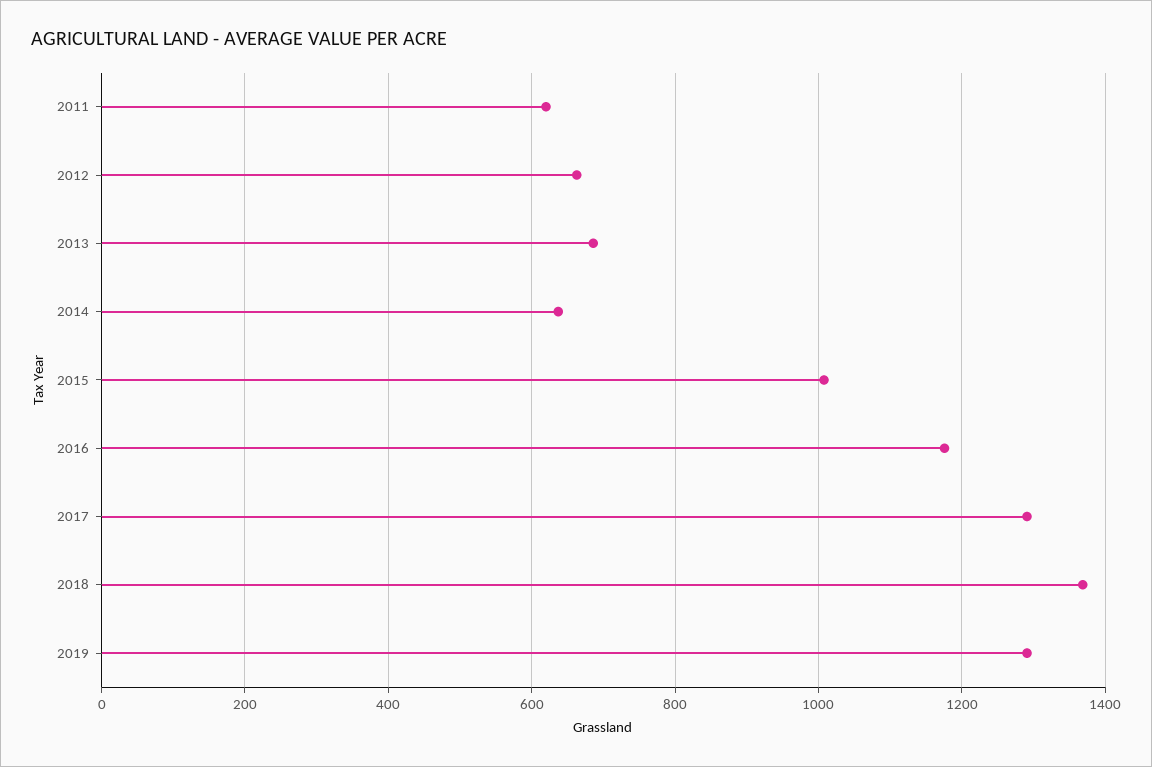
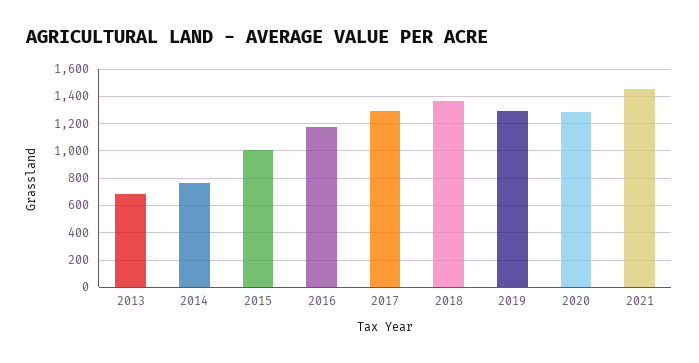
2011: 620 -> none
2012: 660 -> none
2014: 640 -> 750
2020: none -> 1300
2021: none -> 1450

